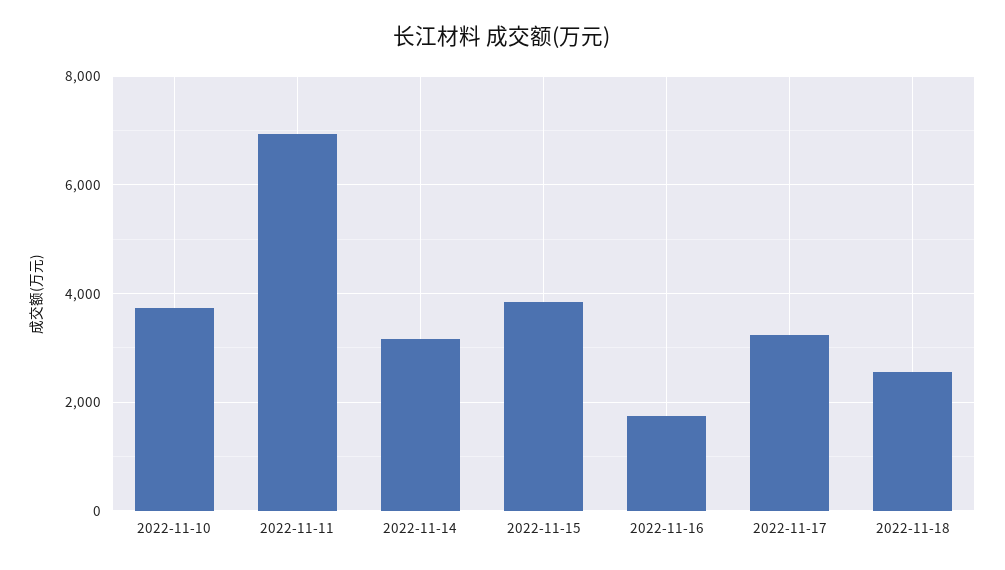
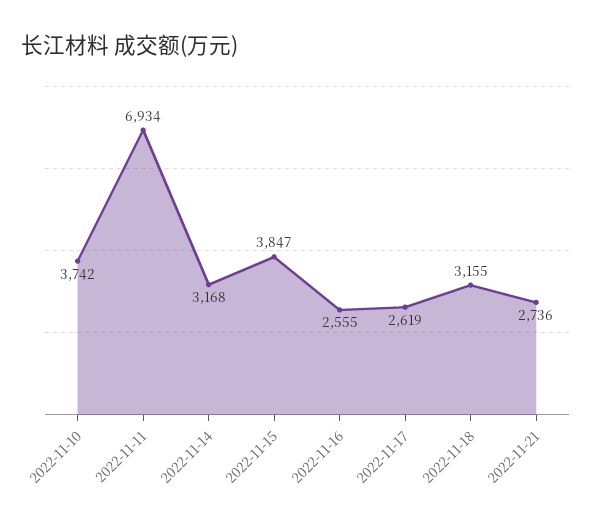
2022-11-16: 1800 -> 2555
2022-11-17: 3200 -> 2619
2022-11-18: 2600 -> 3155
2022-11-21: none -> 2736

